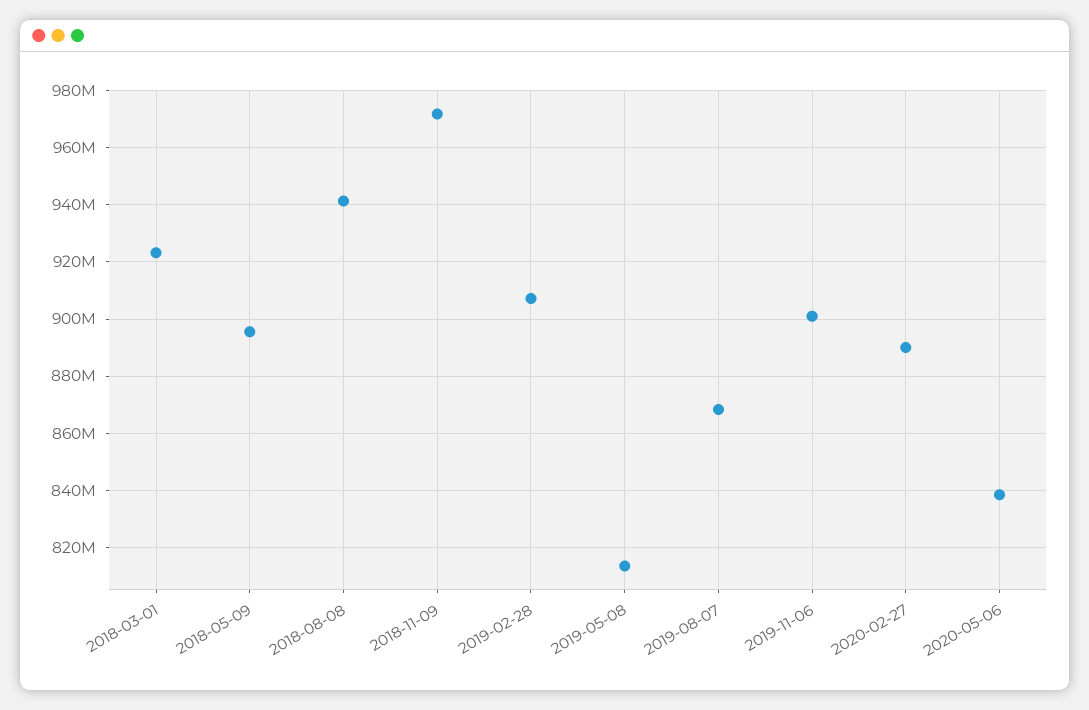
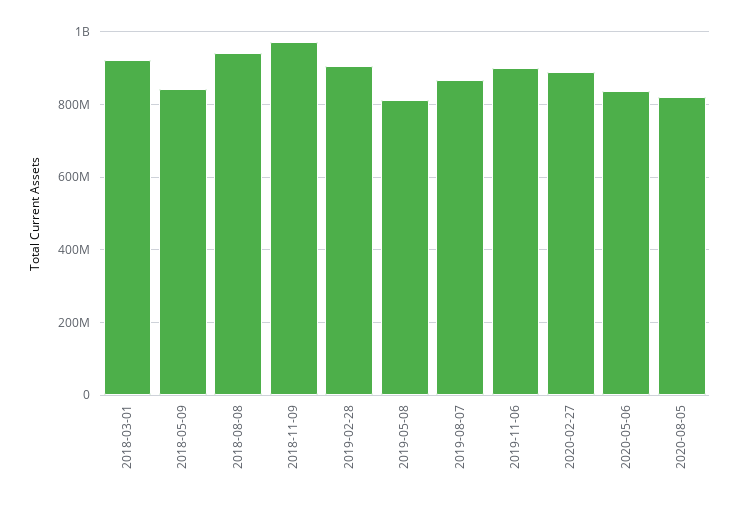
2018-05-09: 895000000 -> 840000000
2020-08-05: none -> 820000000

